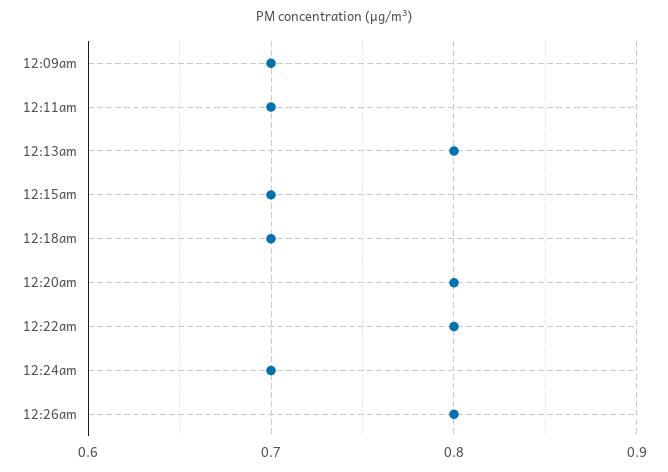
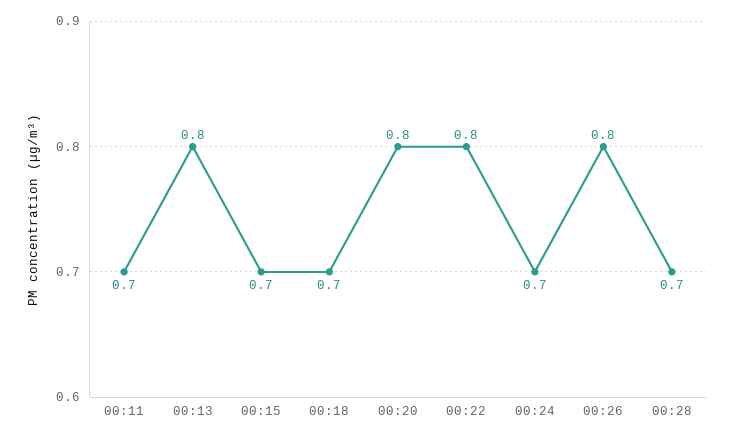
12:09am: 0.7 -> none
00:28: none -> 0.7

